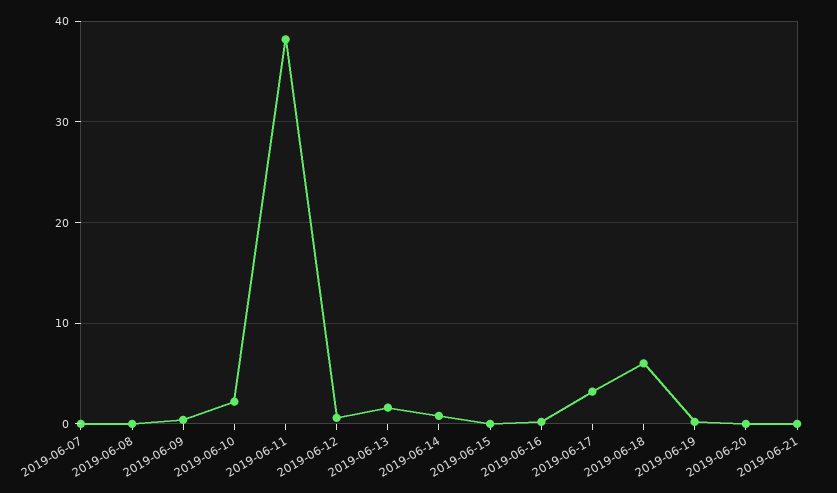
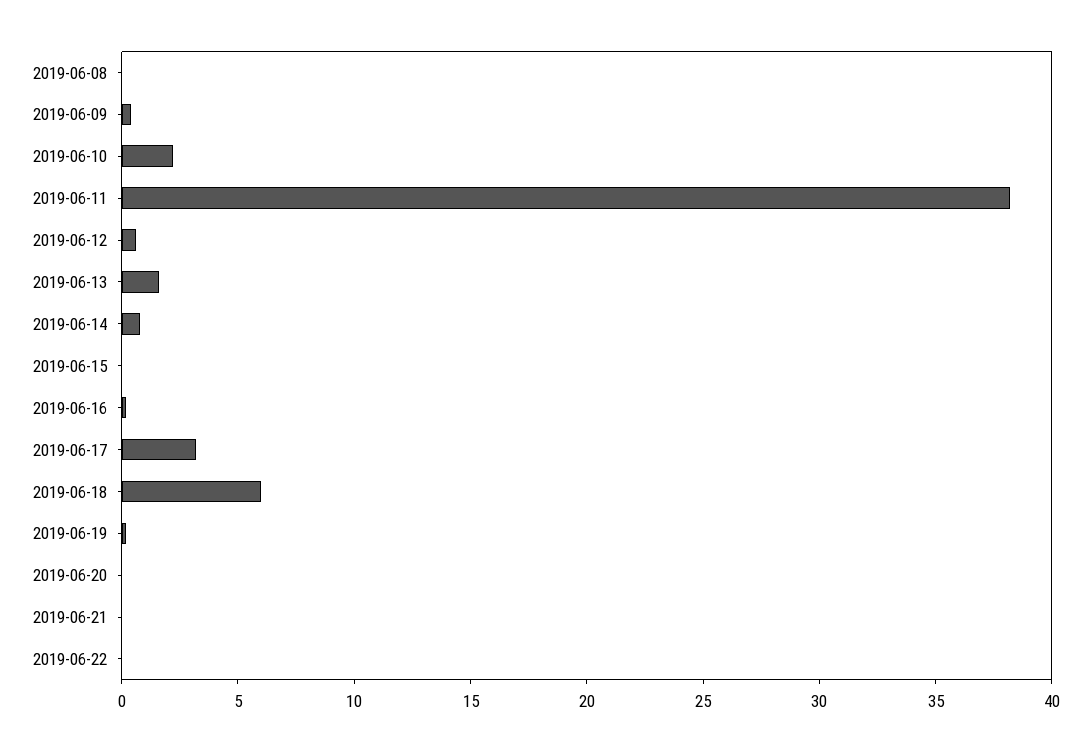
2019-06-07: 0 -> none
2019-06-22: none -> 0

